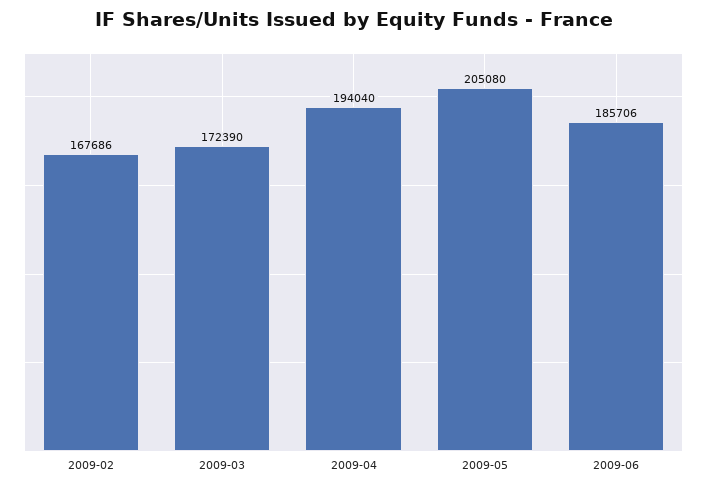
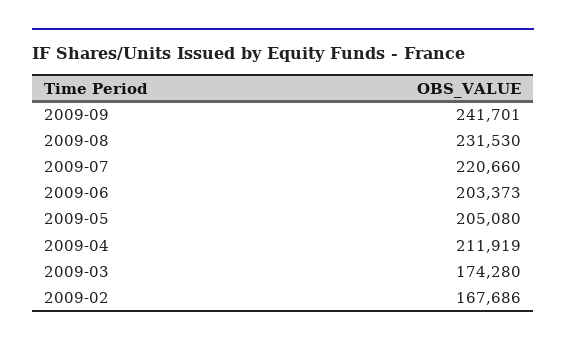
2009-03: 172390 -> 174280
2009-04: 194040 -> 211919
2009-06: 185706 -> 203373
2009-09: none -> 241701
2009-08: none -> 231530
2009-07: none -> 220660

